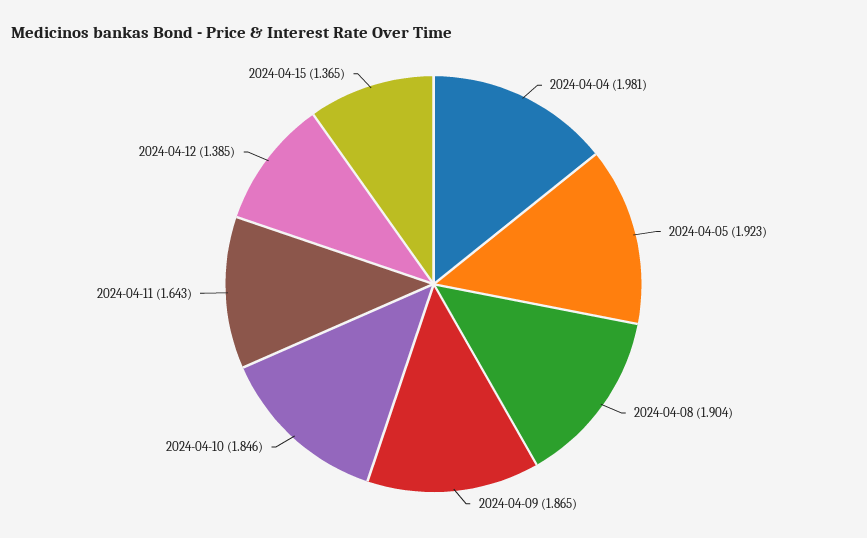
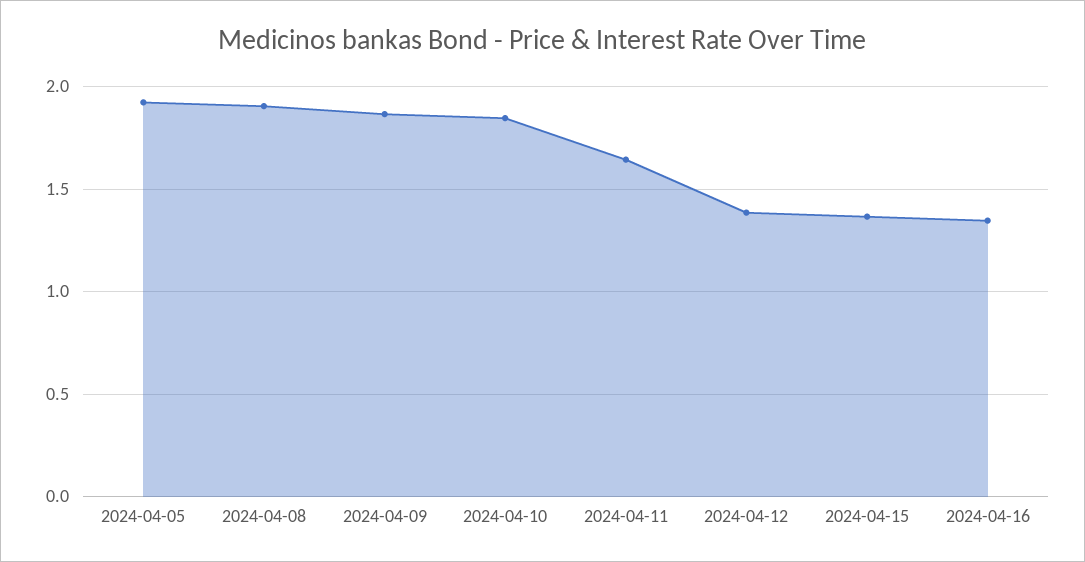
2024-04-04: 1.981 -> none
2024-04-16: none -> 1.35

